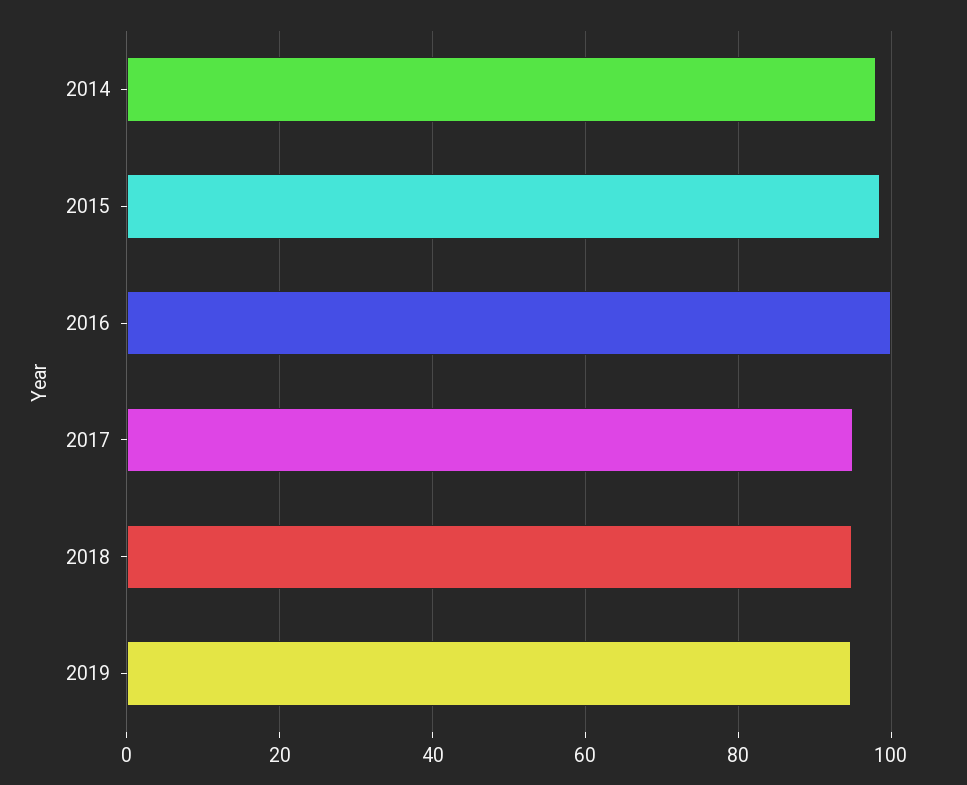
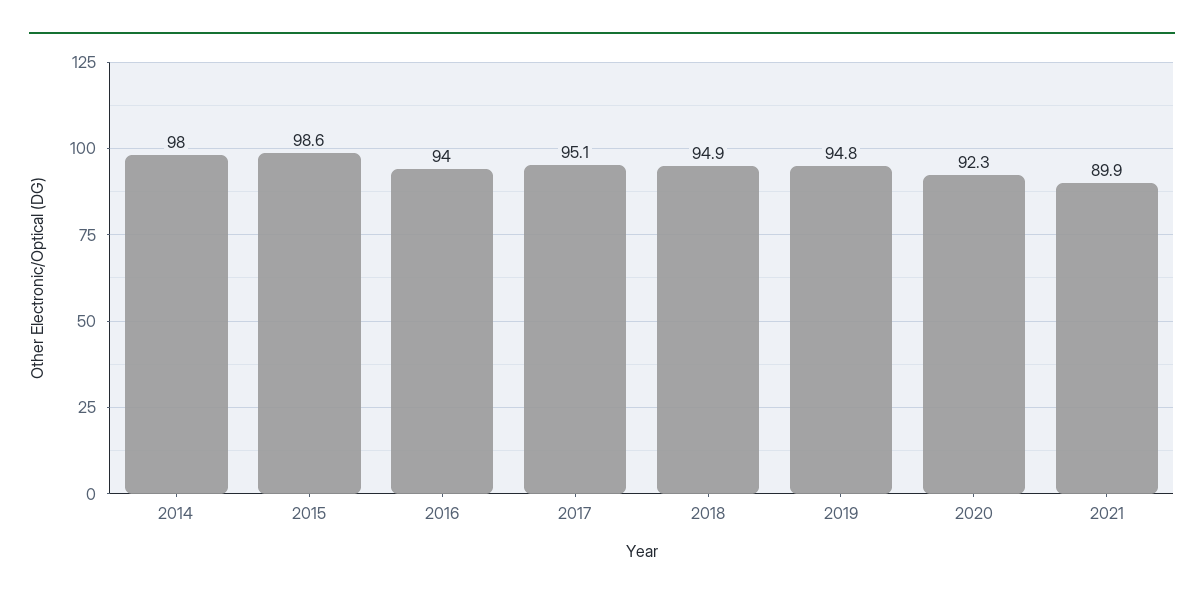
2016: 100 -> 94
2020: none -> 92.3
2021: none -> 89.9

